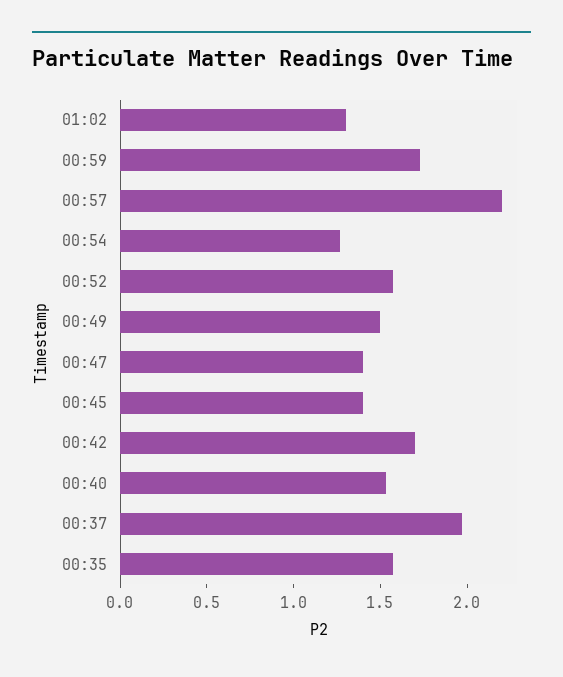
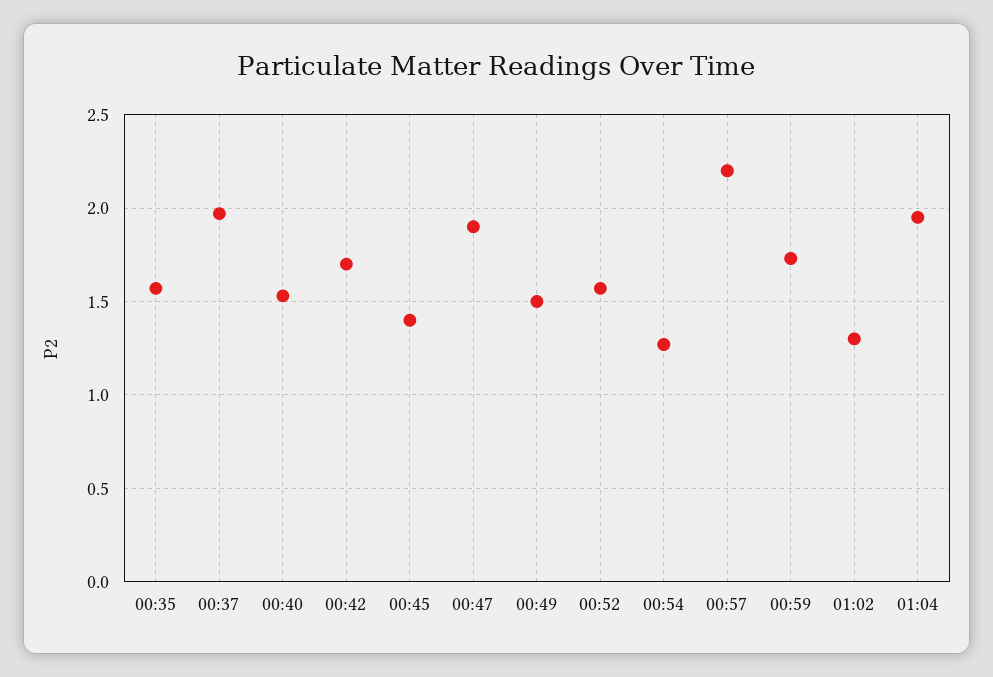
00:47: 1.4 -> 1.9
01:04: none -> 1.95

